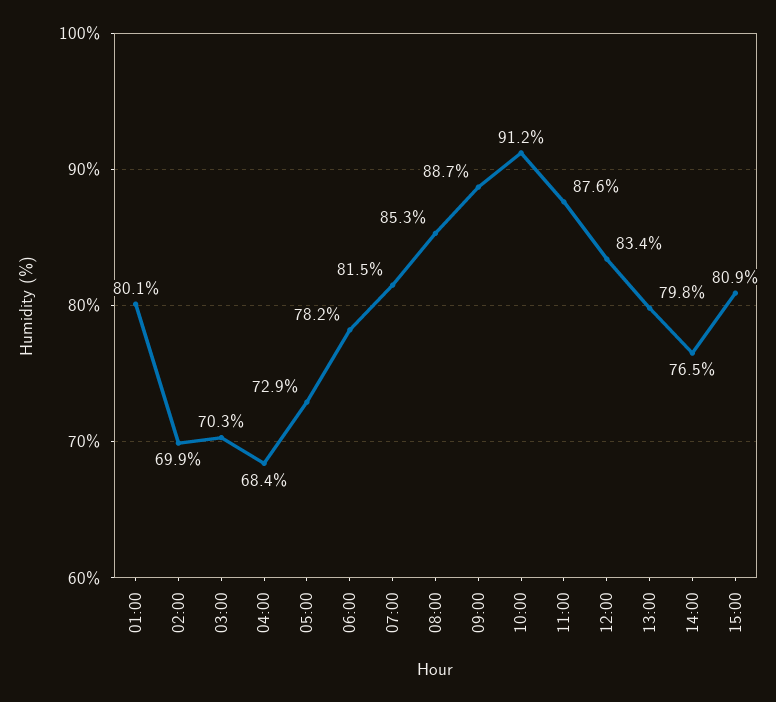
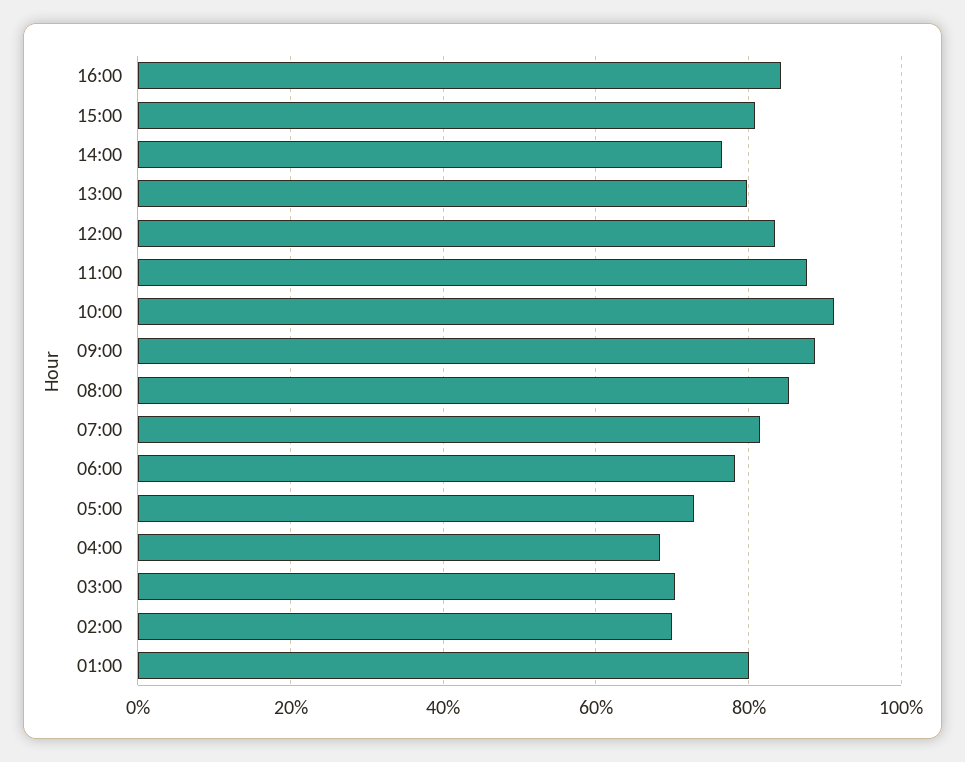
16:00: none -> 84

